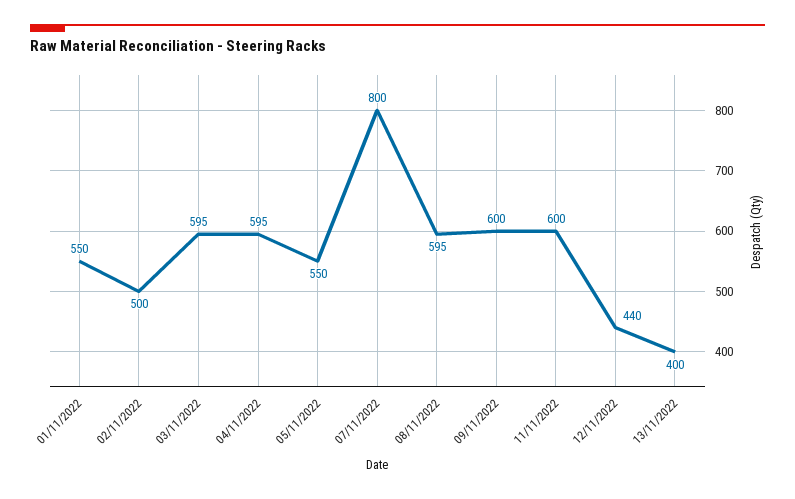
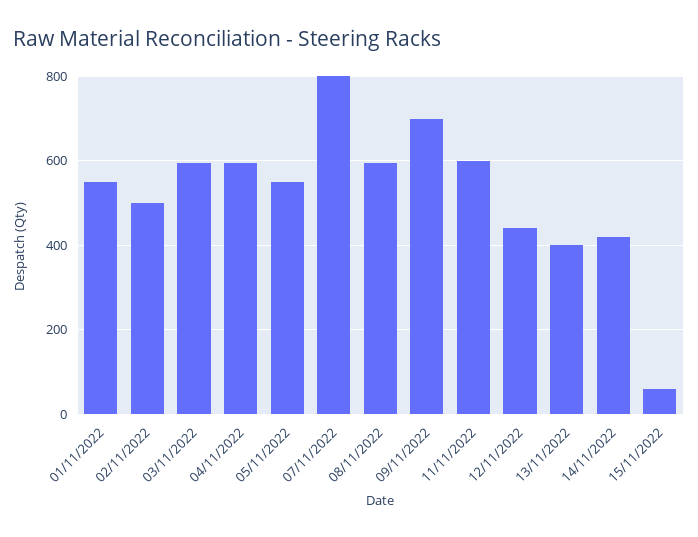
09/11/2022: 600 -> 700
14/11/2022: none -> 420
15/11/2022: none -> 60

